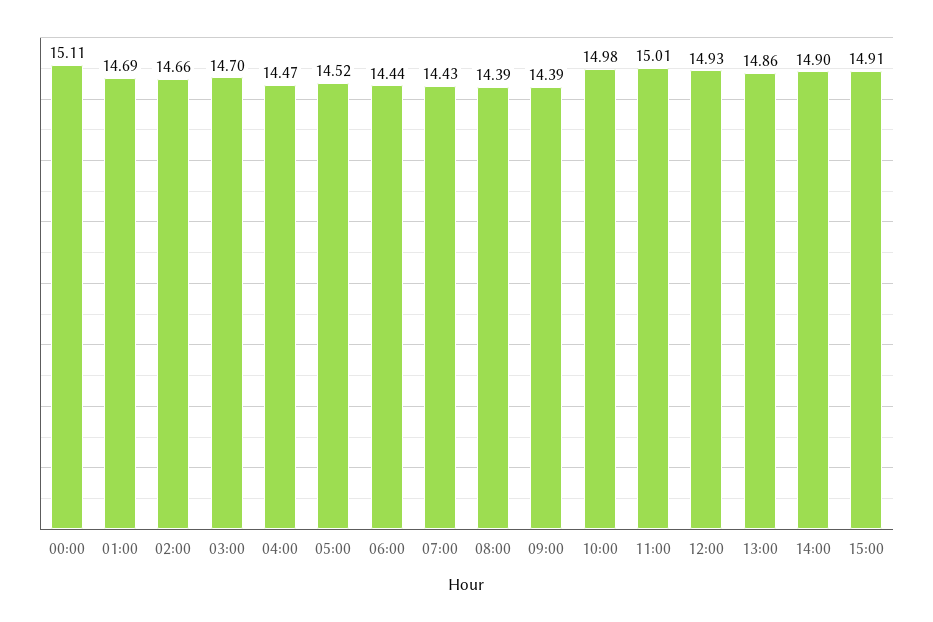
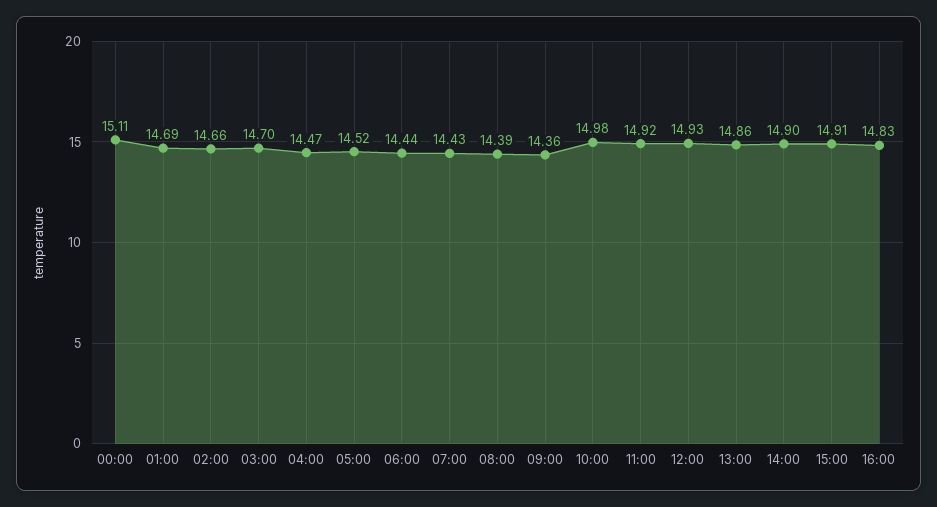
09:00: 14.39 -> 14.36
11:00: 15.01 -> 14.92
16:00: none -> 14.83

